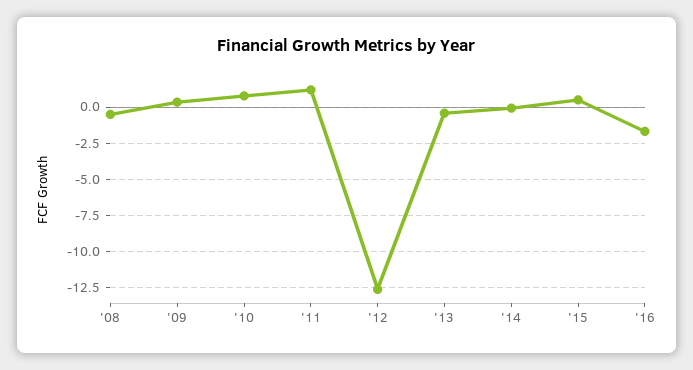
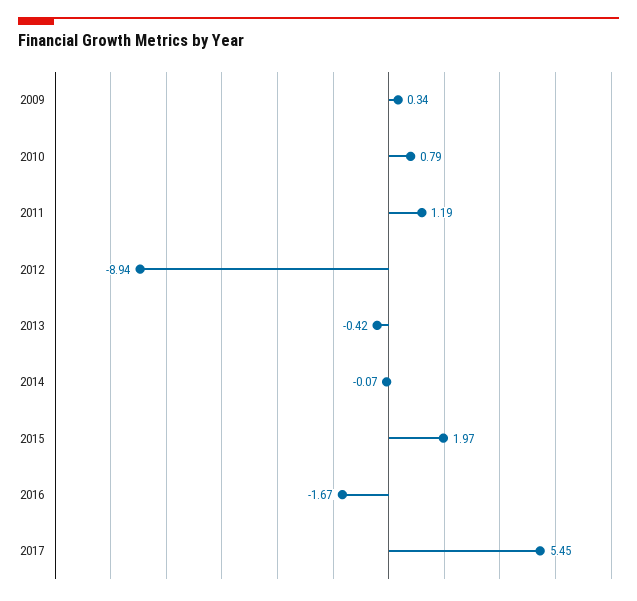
'08: -0.5 -> none
'12: -12.5 -> -8.94
'15: 0.5 -> 1.97
2017: none -> 5.45

